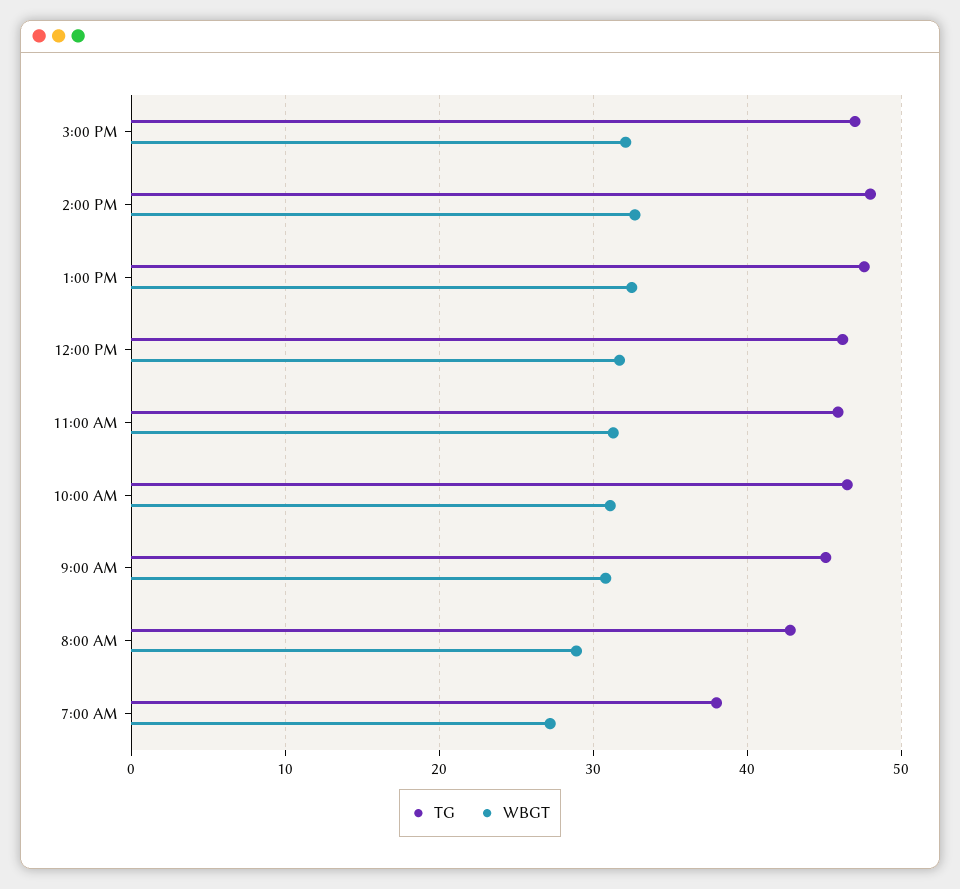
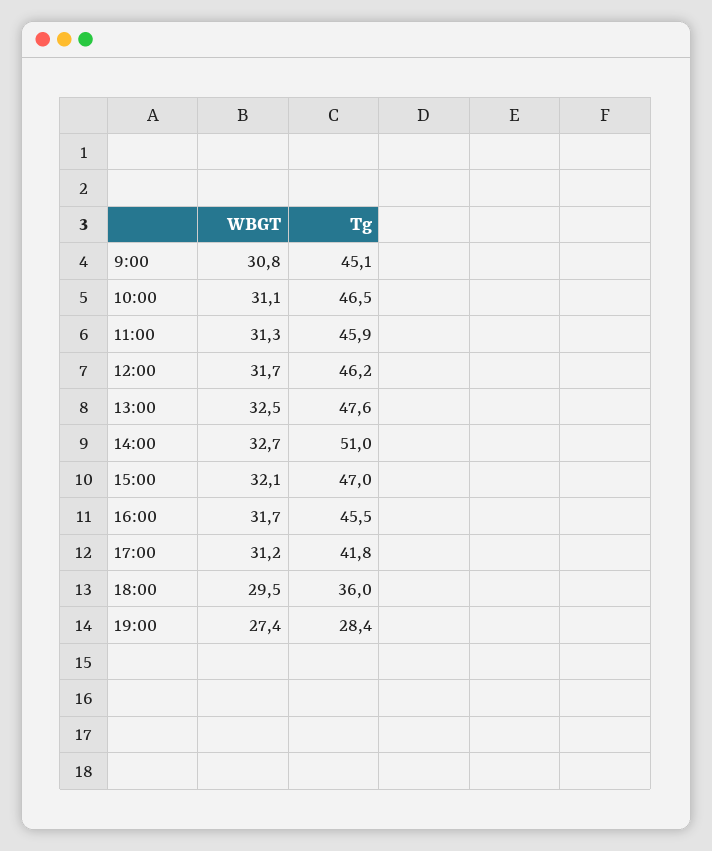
TG, 2:00 PM: 48 -> 51
TG, 8:00 AM: 43 -> none
WBGT, 8:00 AM: 29 -> none
TG, 7:00 AM: 38 -> none
WBGT, 7:00 AM: 27 -> none
WBGT, 16:00: none -> 31.7
TG, 16:00: none -> 45.5
WBGT, 17:00: none -> 31.2
TG, 17:00: none -> 41.8
WBGT, 18:00: none -> 29.5
TG, 18:00: none -> 36
WBGT, 19:00: none -> 27.4
TG, 19:00: none -> 28.4

